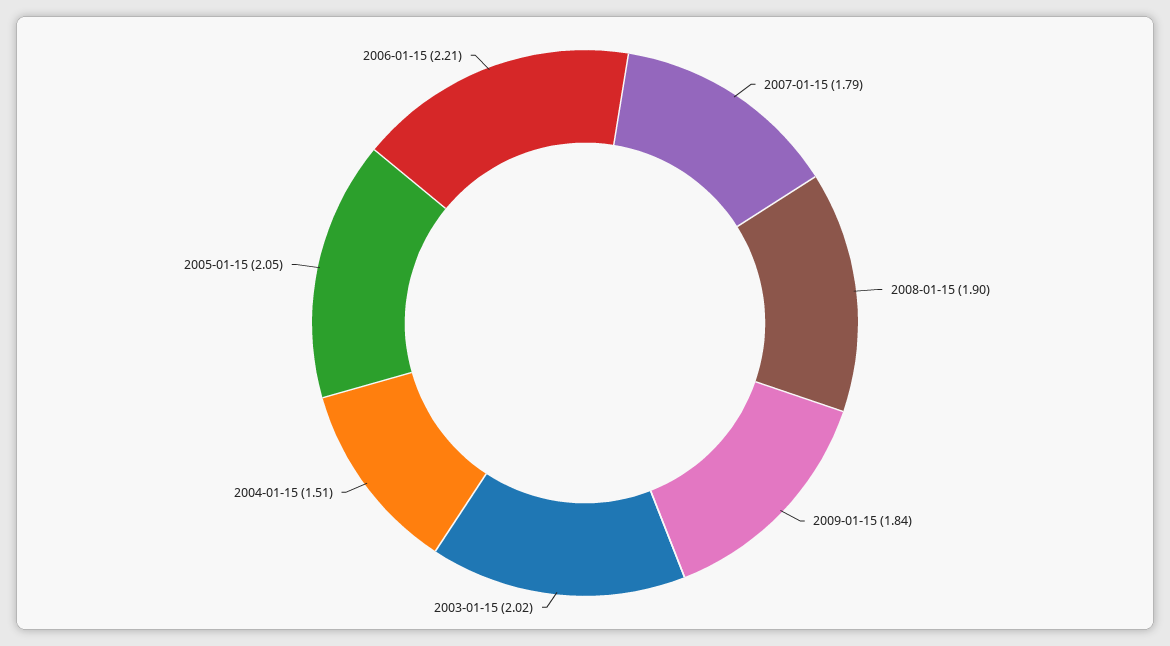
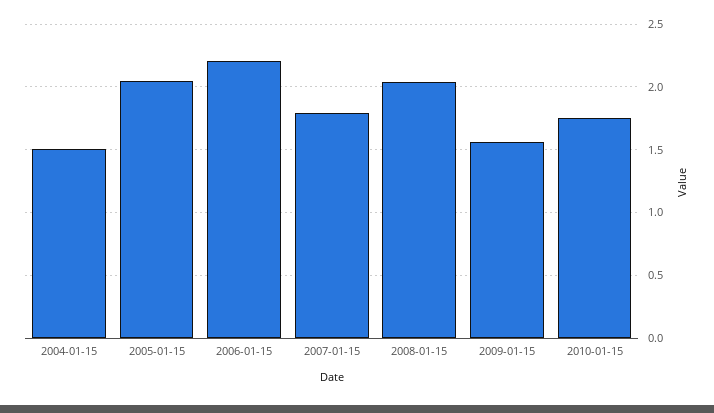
2008-01-15: 1.9 -> 2.05
2009-01-15: 1.84 -> 1.55
2003-01-15: 2.02 -> none
2010-01-15: none -> 1.75

